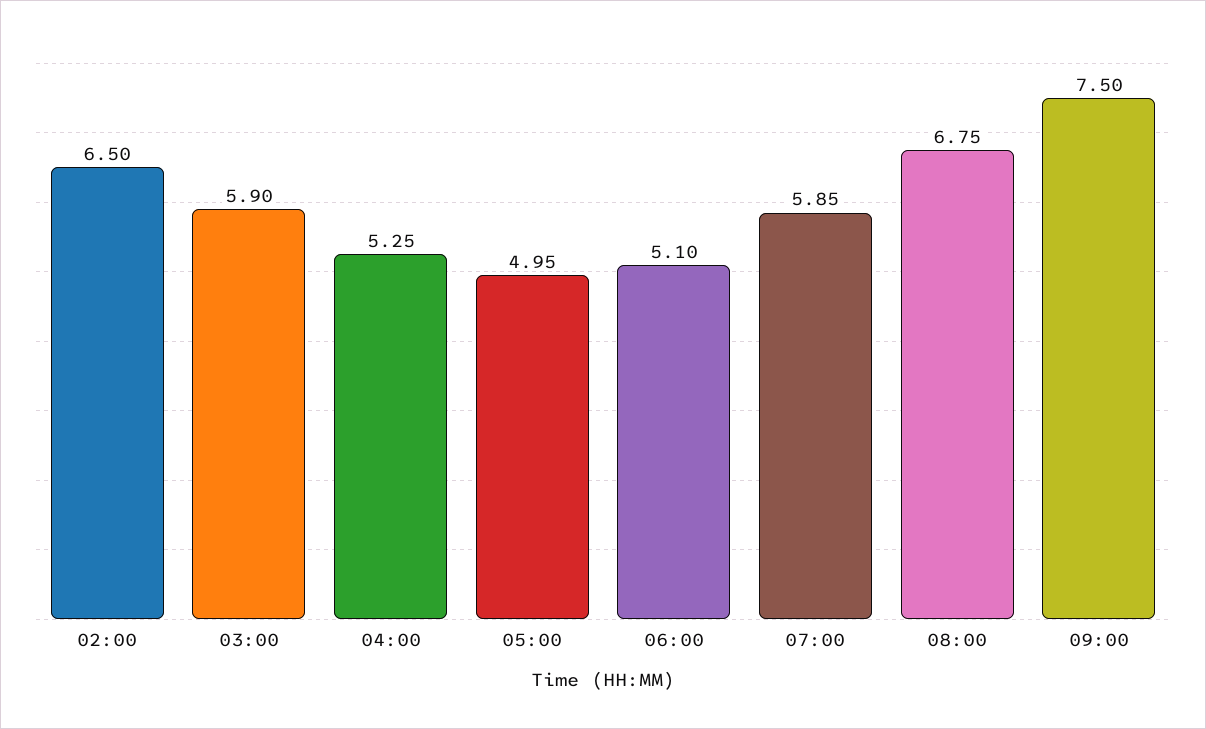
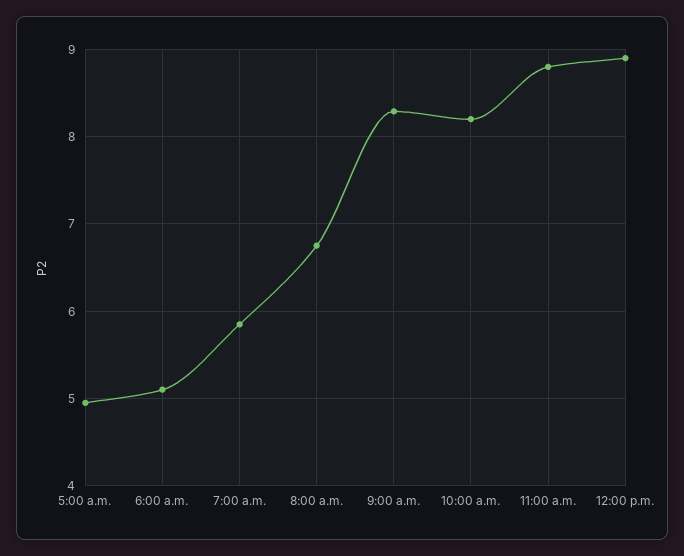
02:00: 6.5 -> none
03:00: 5.9 -> none
04:00: 5.25 -> none
09:00: 7.5 -> 8.3
10:00 a.m.: none -> 8.2
11:00 a.m.: none -> 8.8
12:00 p.m.: none -> 8.9

